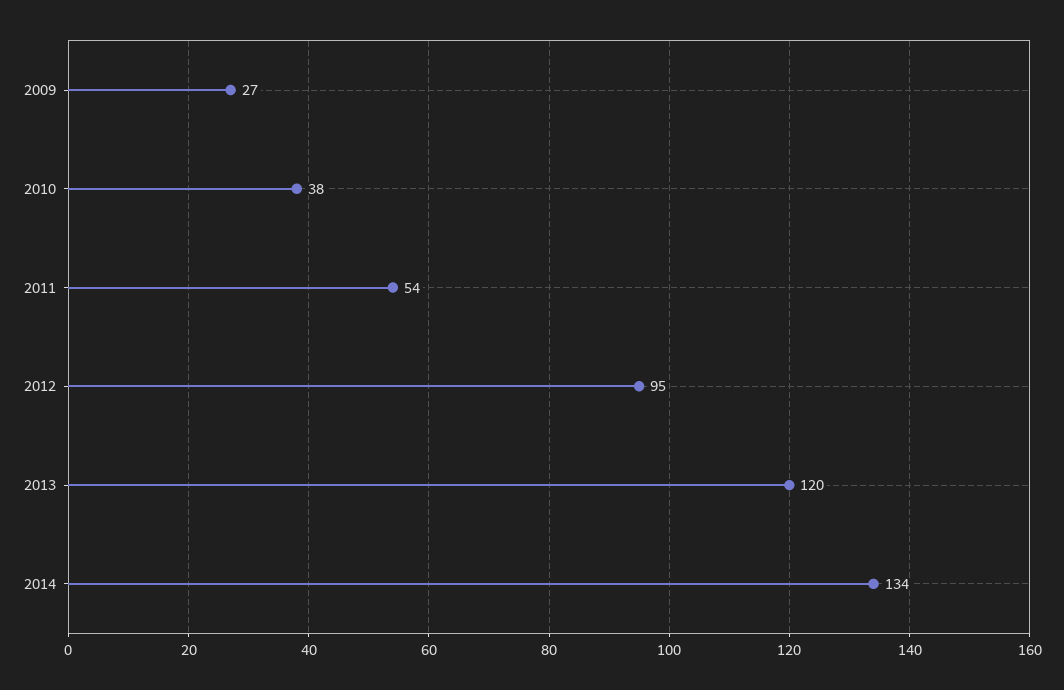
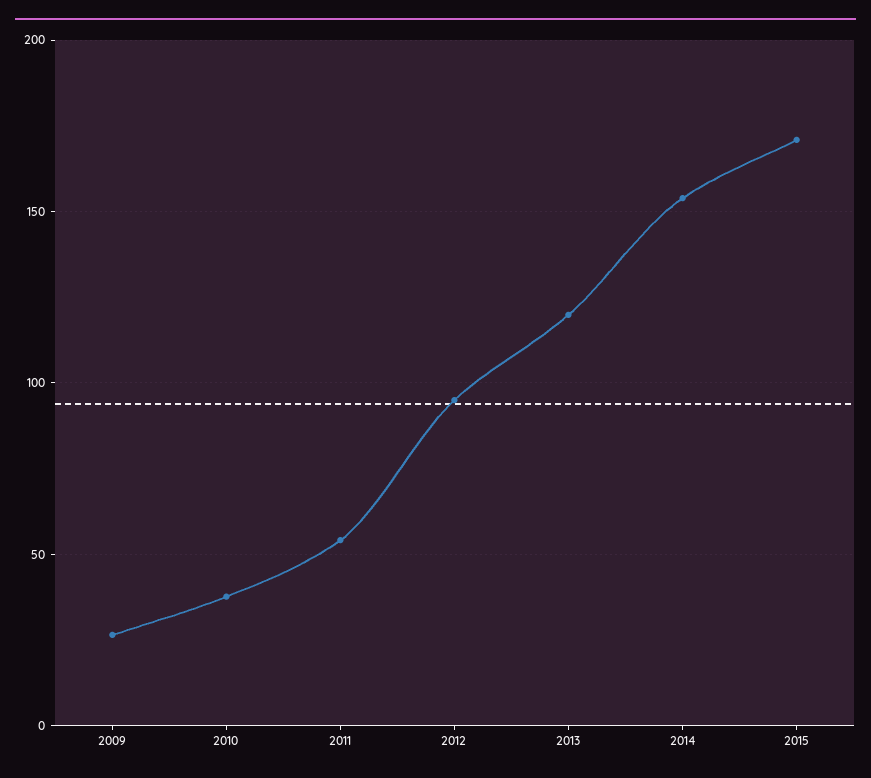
2014: 134 -> 155
2015: none -> 170

